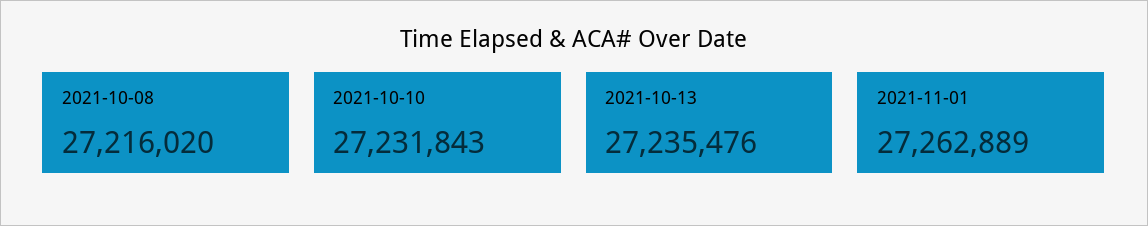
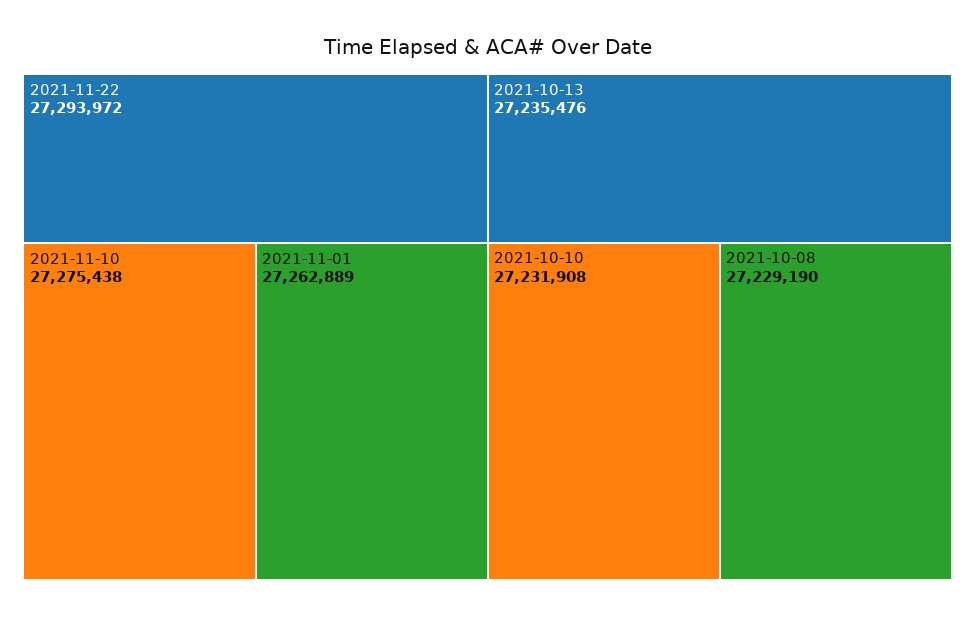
2021-10-08: 27216020 -> 27229190
2021-10-10: 27231843 -> 27231908
2021-11-22: none -> 27293972
2021-11-10: none -> 27275438

